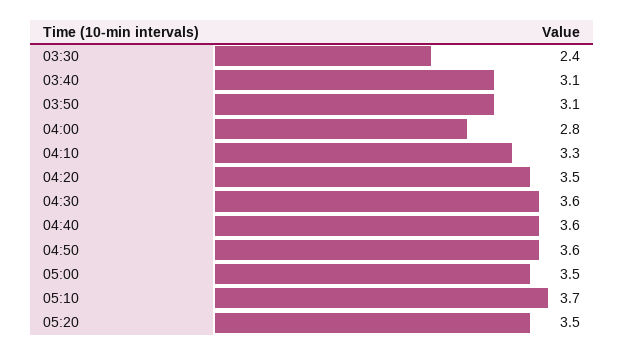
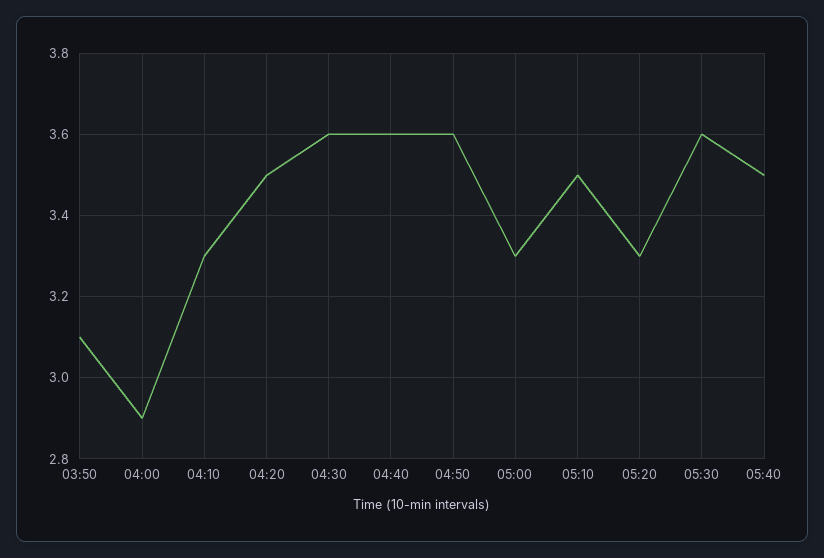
03:30: 2.4 -> none
03:40: 3.1 -> none
04:00: 2.8 -> 2.9
05:00: 3.5 -> 3.3
05:10: 3.7 -> 3.5
05:20: 3.5 -> 3.3
05:30: none -> 3.6
05:40: none -> 3.5

